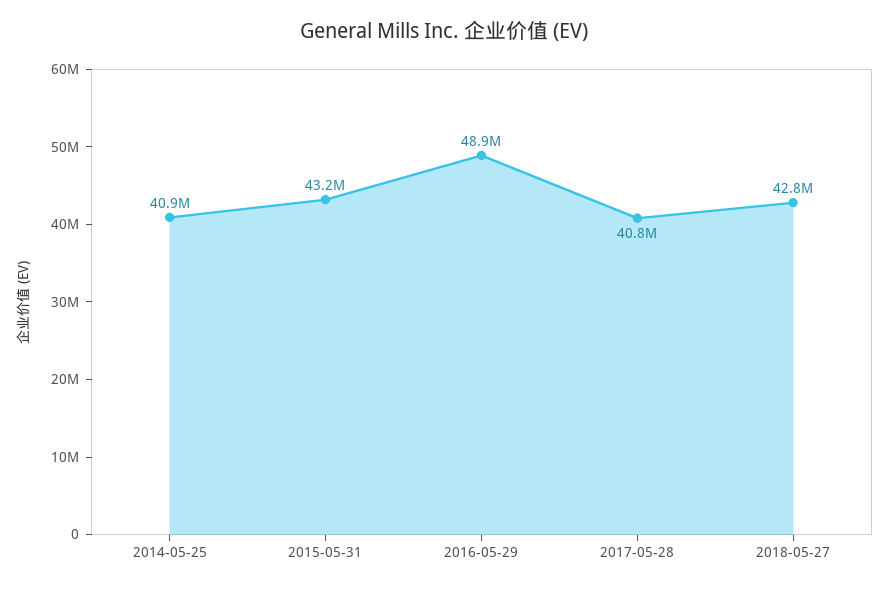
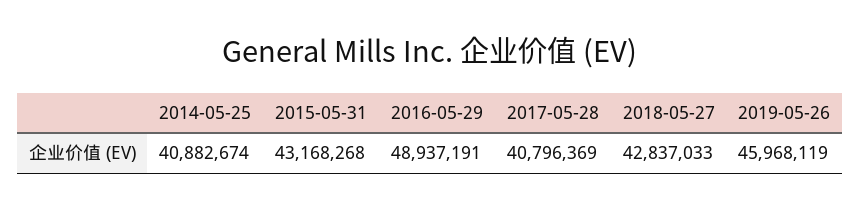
2019-05-26: none -> 45968119

